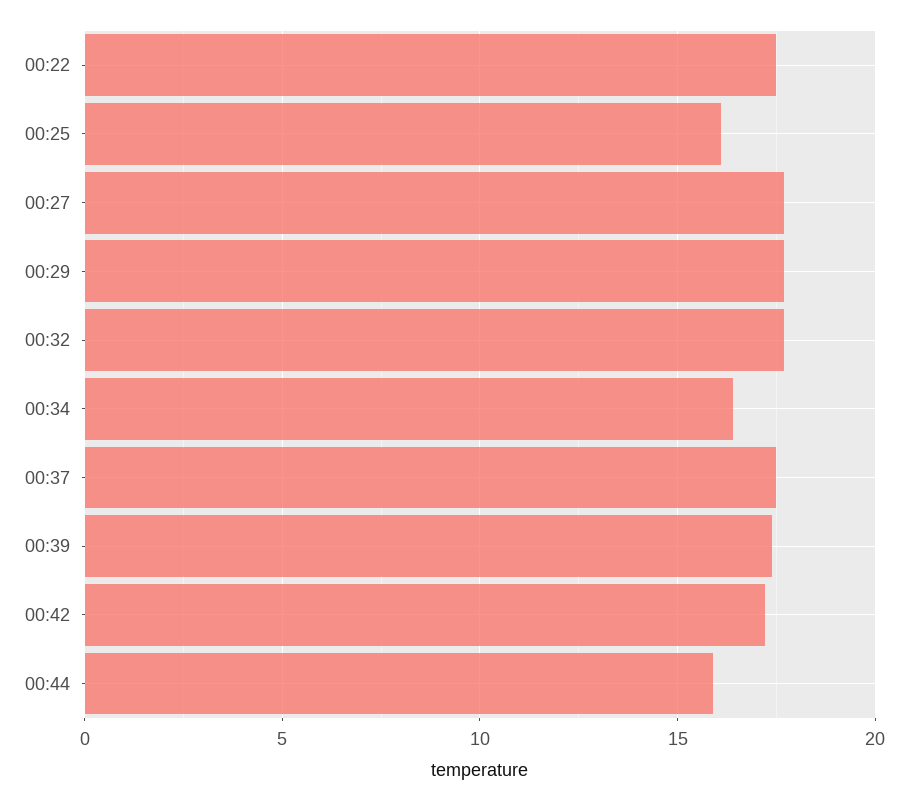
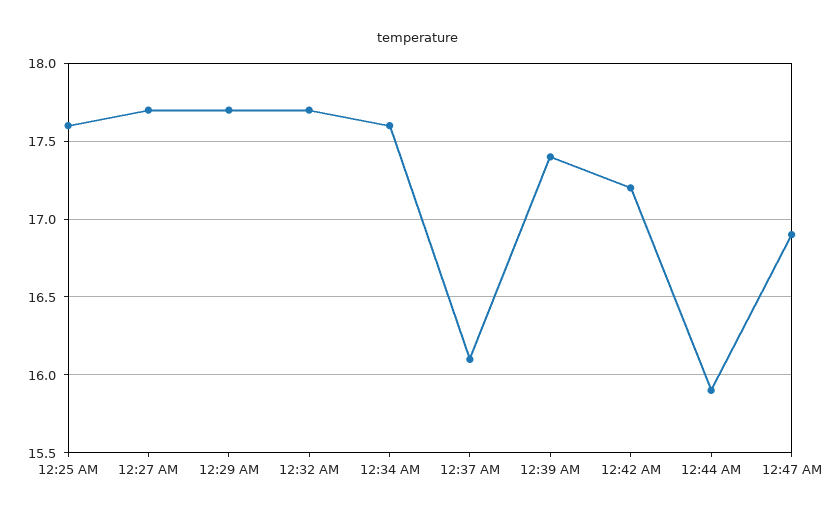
00:22: 17.5 -> none
00:25: 16 -> 17.6
00:34: 16.5 -> 17.6
00:37: 17.5 -> 16.1
12:47 AM: none -> 16.9

